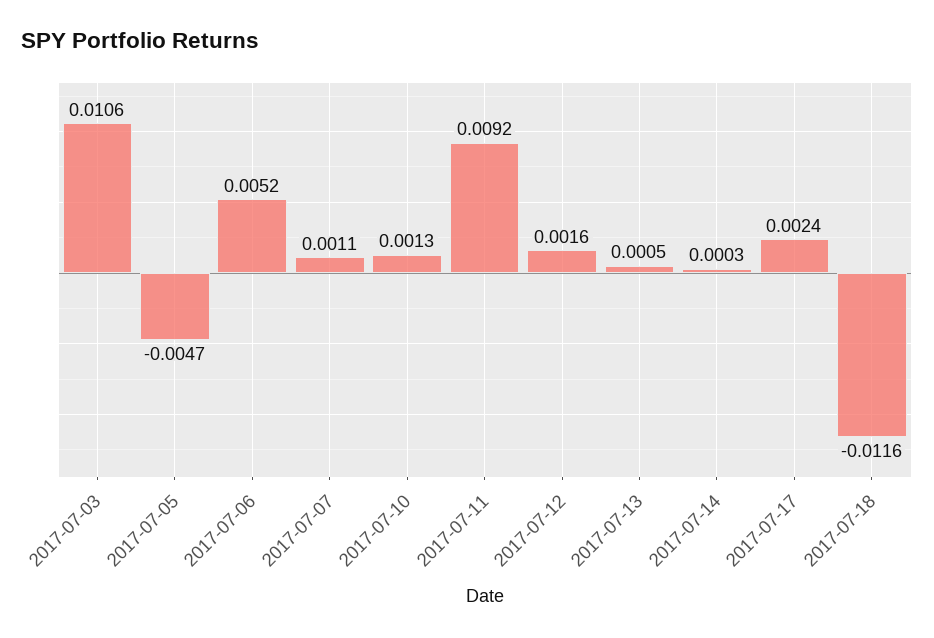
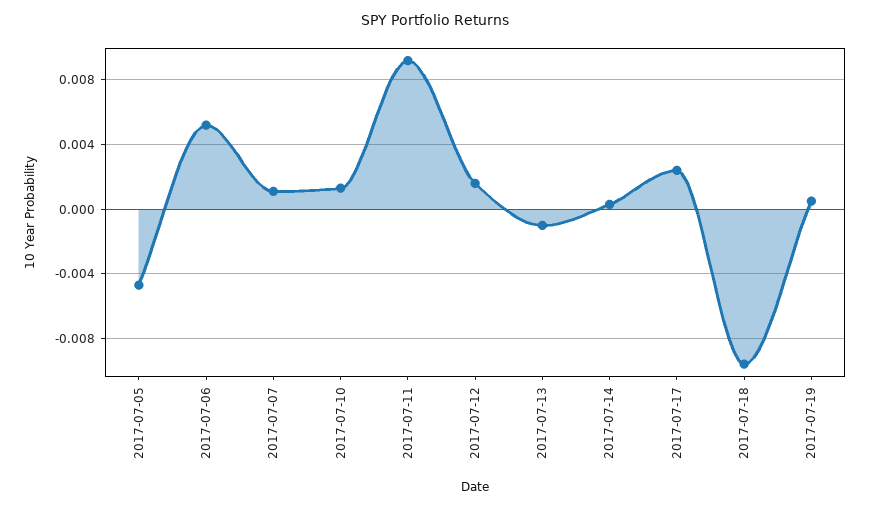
2017-07-03: 0.0106 -> none
2017-07-13: 0.0005 -> -0.001
2017-07-18: -0.0116 -> -0.0095
2017-07-19: none -> 0.0005

